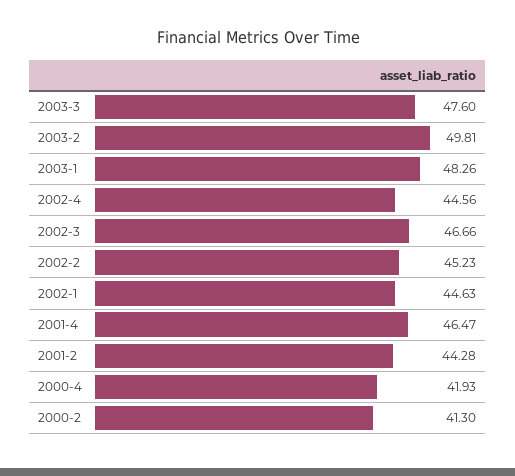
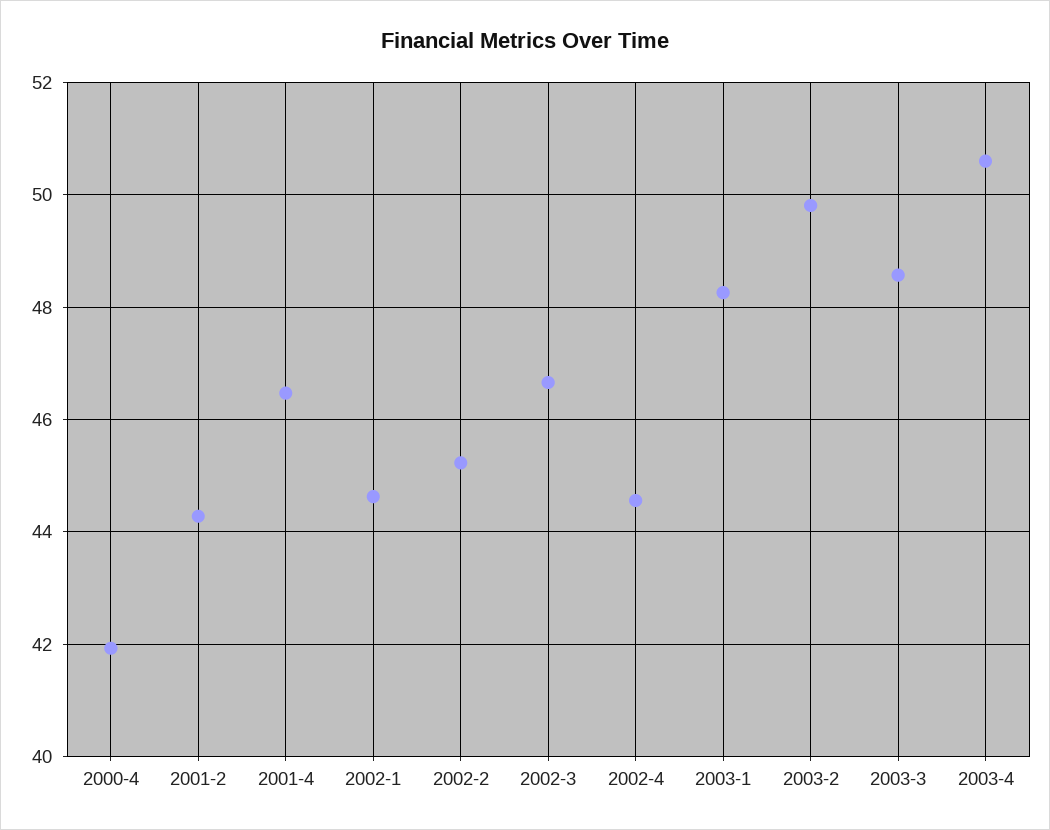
2003-3: 47.6 -> 48.6
2000-2: 41.3 -> none
2003-4: none -> 50.6

